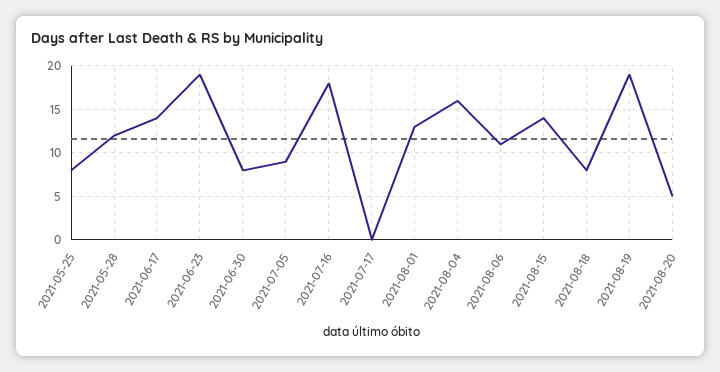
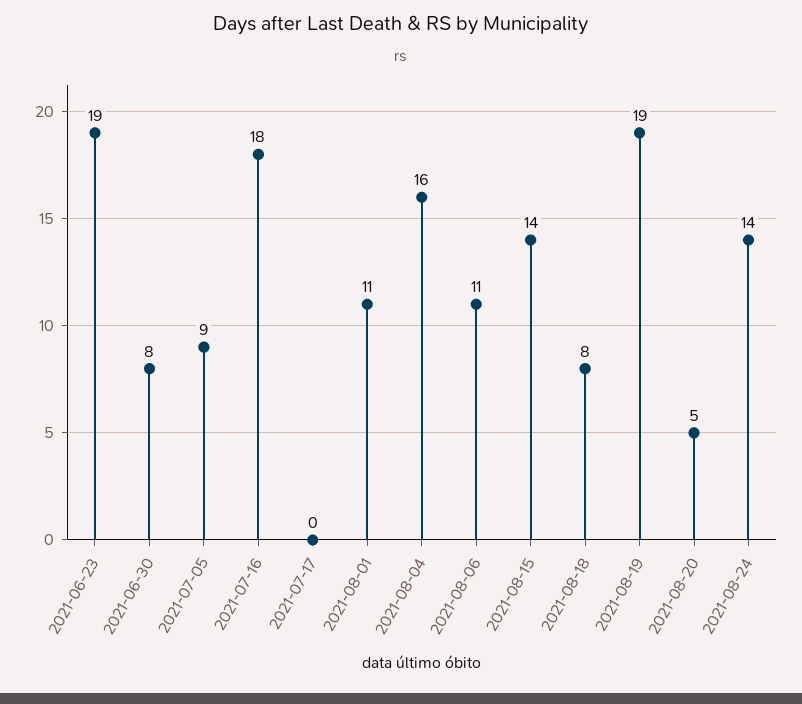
2021-05-25: 8 -> none
2021-05-28: 12 -> none
2021-06-17: 14 -> none
2021-08-01: 13 -> 11
2021-08-24: none -> 14

